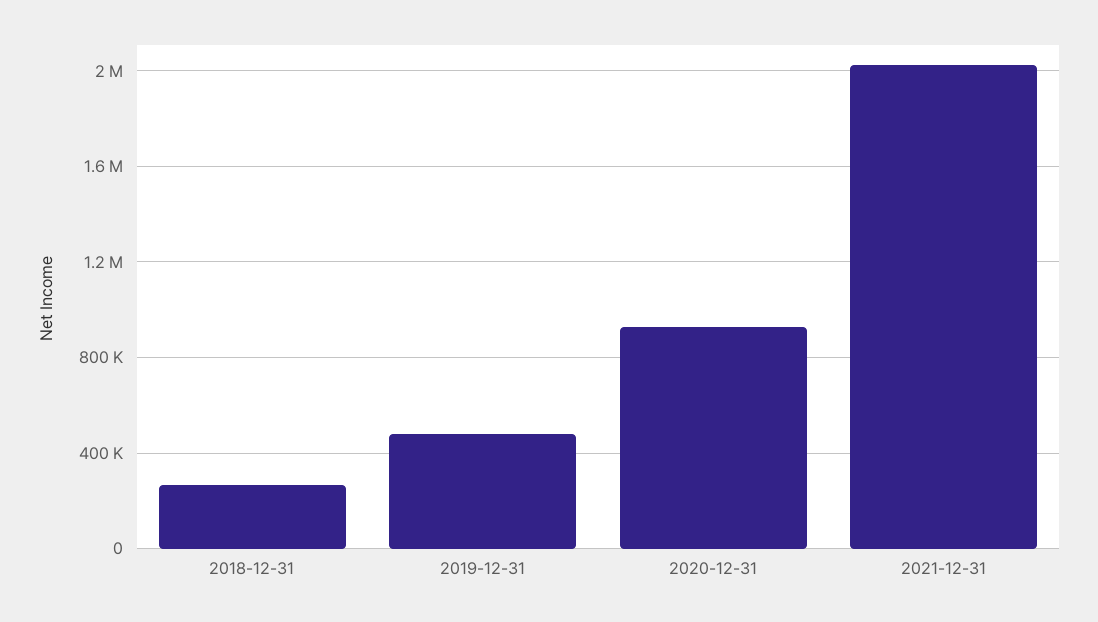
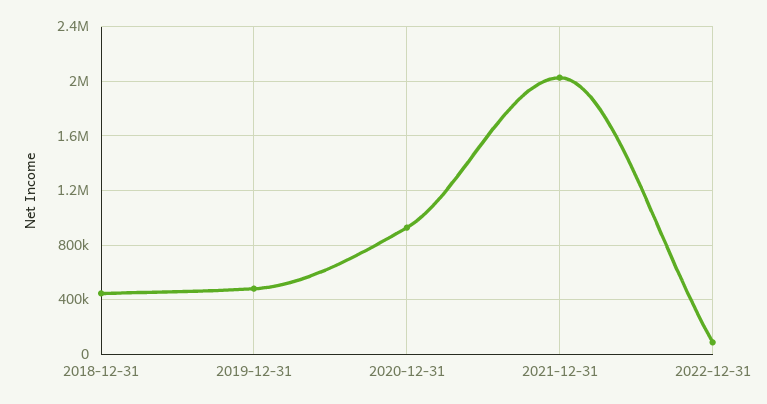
2018-12-31: 250000 -> 450000
2022-12-31: none -> 100000

